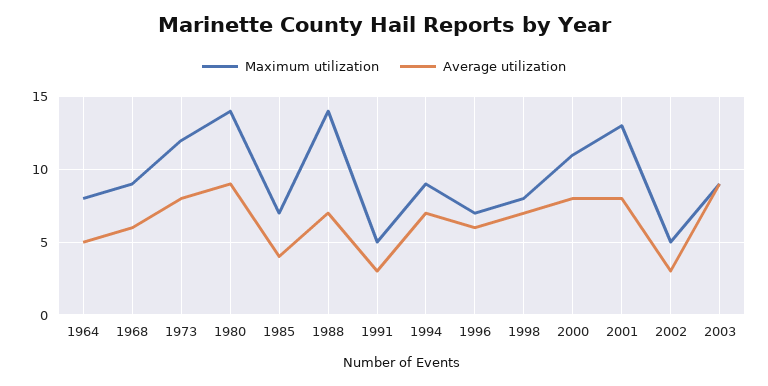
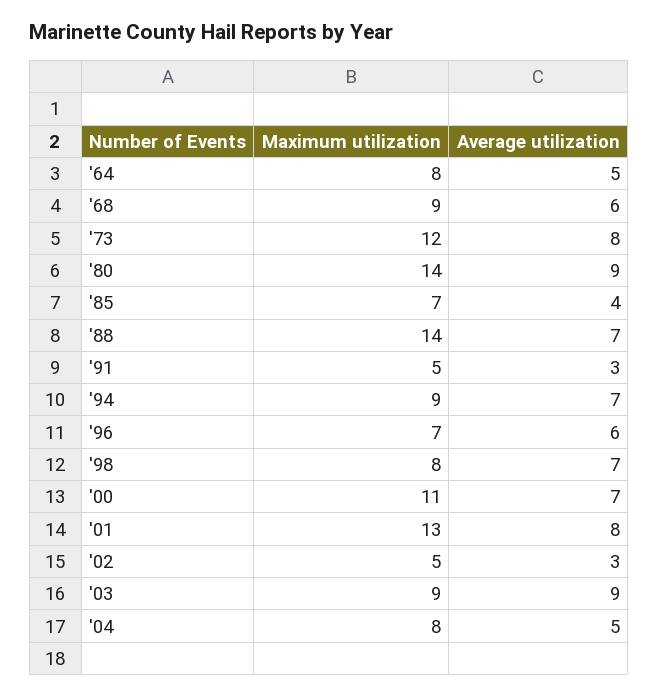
Average utilization, 2000: 8 -> 7
Maximum utilization, '04: none -> 8
Average utilization, '04: none -> 5

